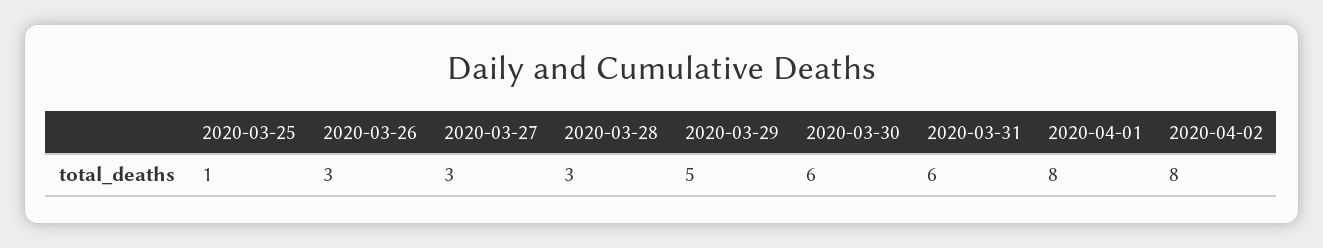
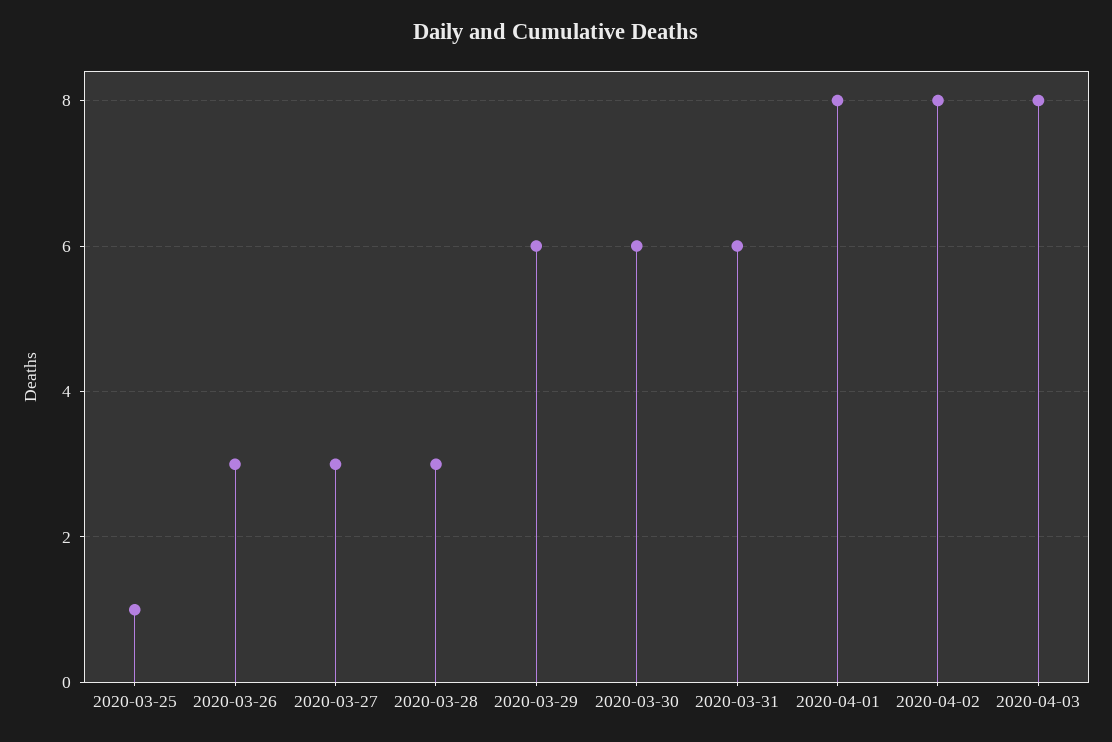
2020-03-29: 5 -> 6
2020-04-03: none -> 8

